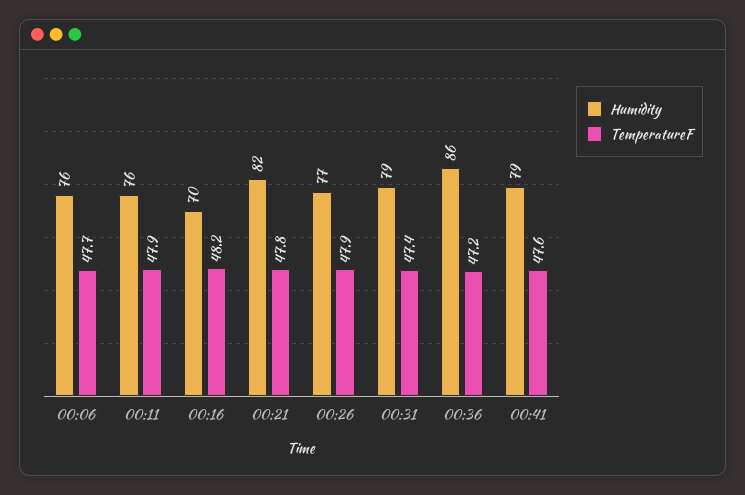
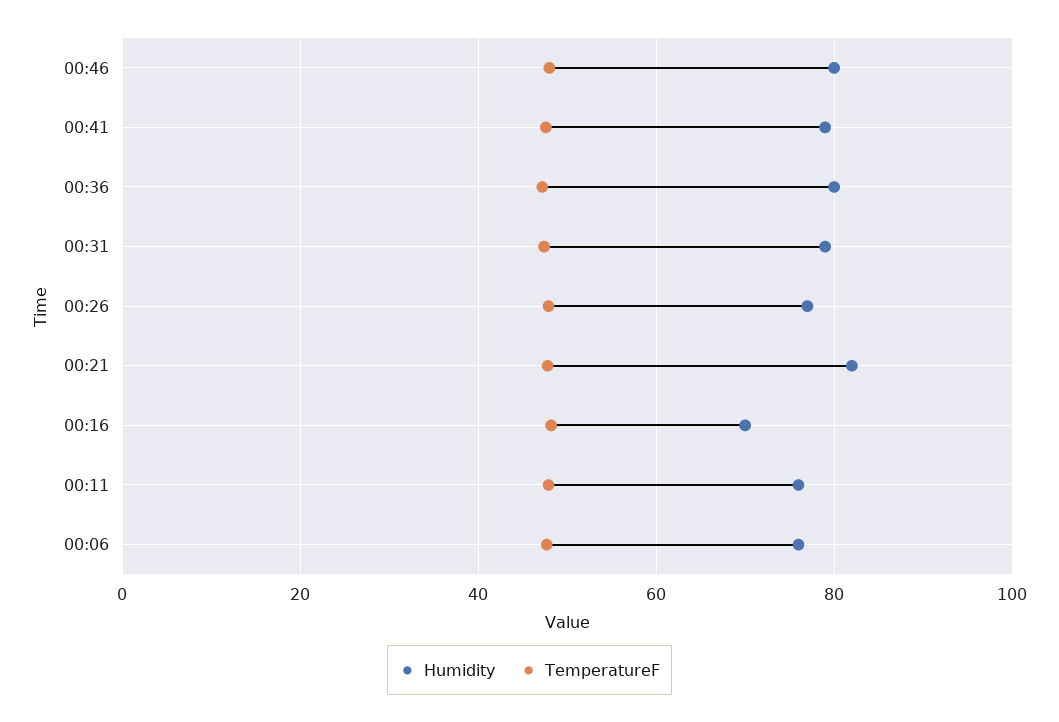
Humidity, 00:36: 86 -> 80
Humidity, 00:46: none -> 80
TemperatureF, 00:46: none -> 48

